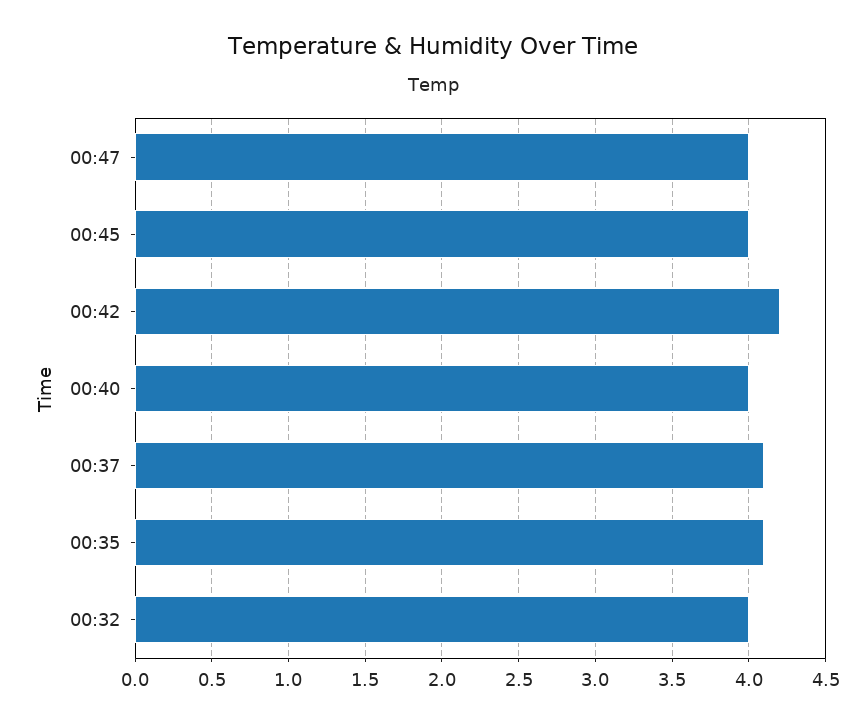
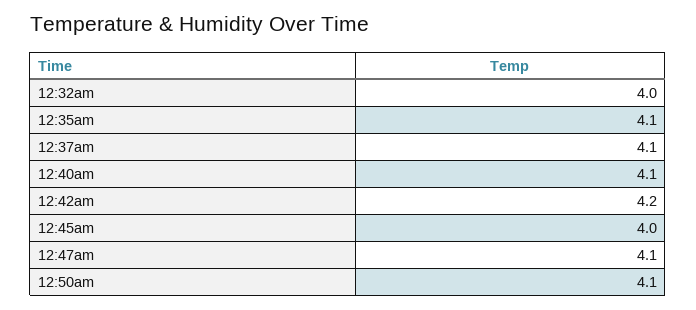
00:47: 4 -> 4.1
00:40: 4 -> 4.1
12:50am: none -> 4.1

